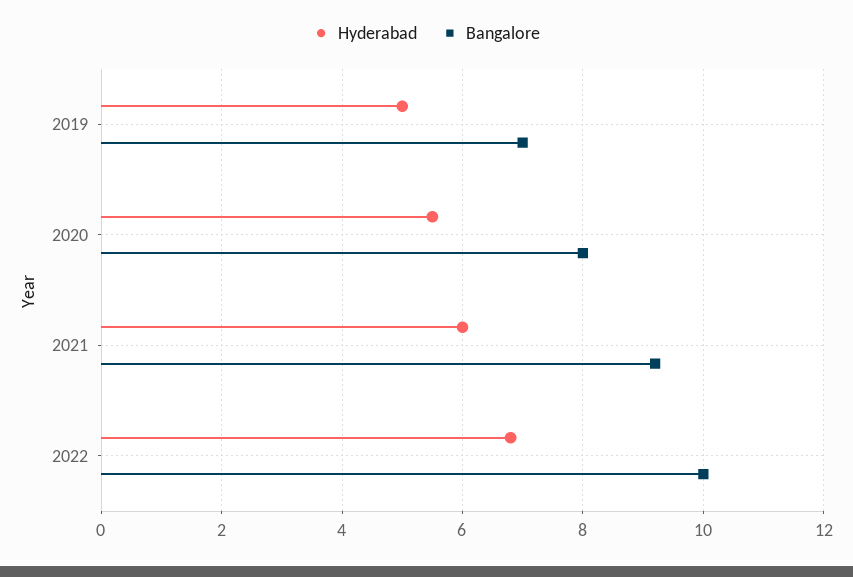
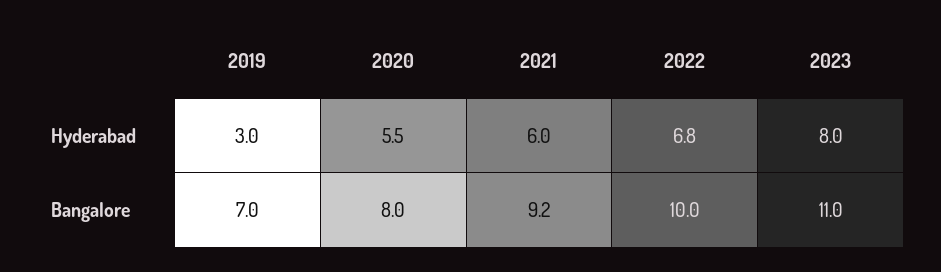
Hyderabad, 2019: 5 -> 3
Hyderabad, 2023: none -> 8
Bangalore, 2023: none -> 11

